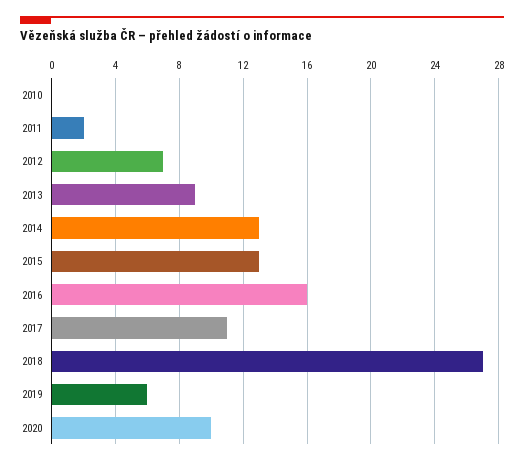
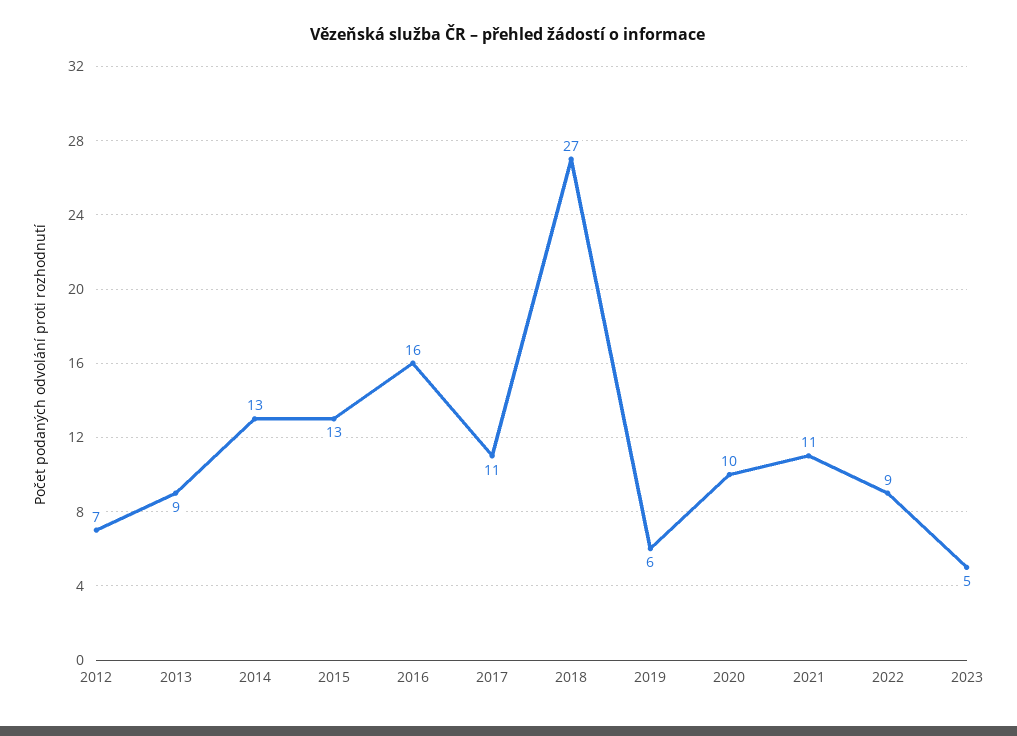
2010: 0 -> none
2011: 2 -> none
2021: none -> 11
2022: none -> 9
2023: none -> 5

